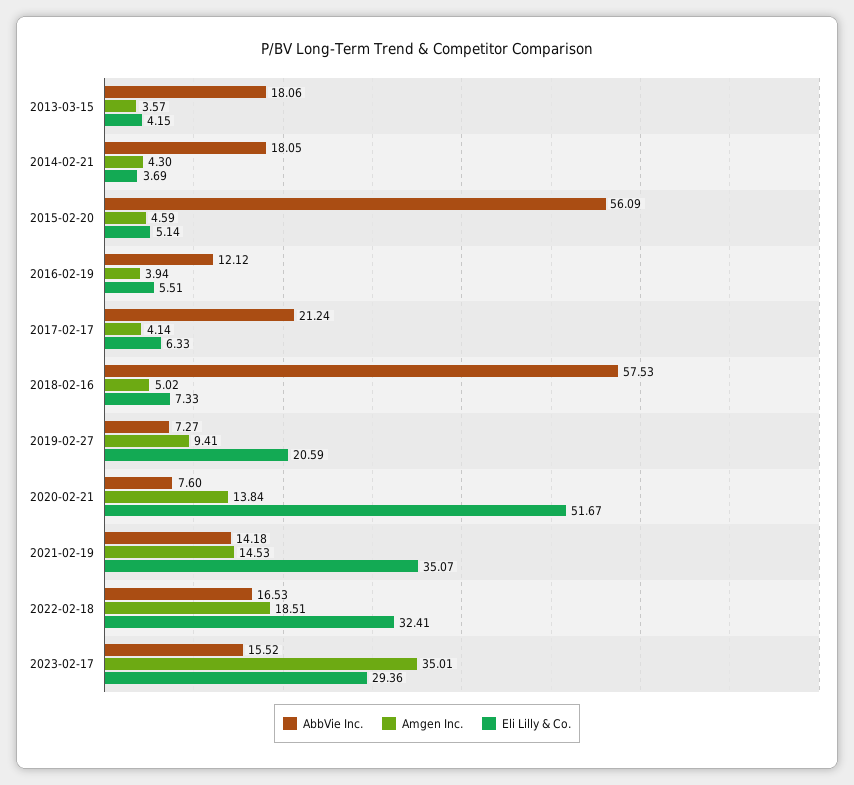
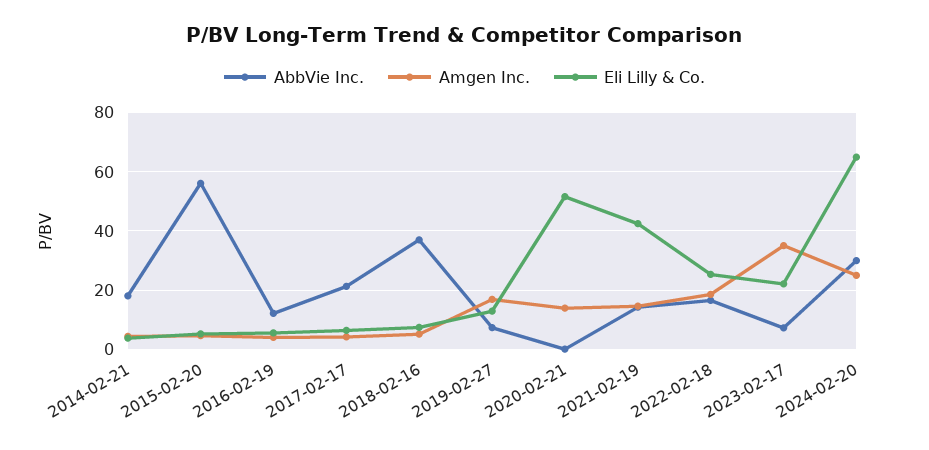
AbbVie Inc., 2013-03-15: 18.06 -> none
Amgen Inc., 2013-03-15: 3.57 -> none
Eli Lilly & Co., 2013-03-15: 4.15 -> none
AbbVie Inc., 2018-02-16: 57.53 -> 37.5
Amgen Inc., 2019-02-27: 9.41 -> 17.5
Eli Lilly & Co., 2019-02-27: 20.59 -> 12.5
AbbVie Inc., 2020-02-21: 7.6 -> 0
Eli Lilly & Co., 2021-02-19: 35.07 -> 42.5
Eli Lilly & Co., 2022-02-18: 32.41 -> 25
AbbVie Inc., 2023-02-17: 15.52 -> 7.5
Eli Lilly & Co., 2023-02-17: 29.36 -> 22.5
AbbVie Inc., 2024-02-20: none -> 30
Amgen Inc., 2024-02-20: none -> 25
Eli Lilly & Co., 2024-02-20: none -> 65

